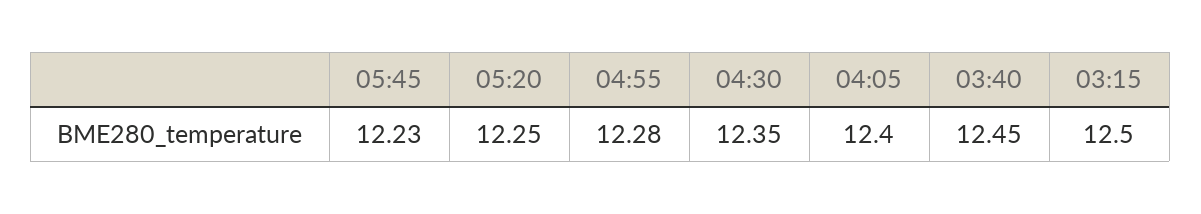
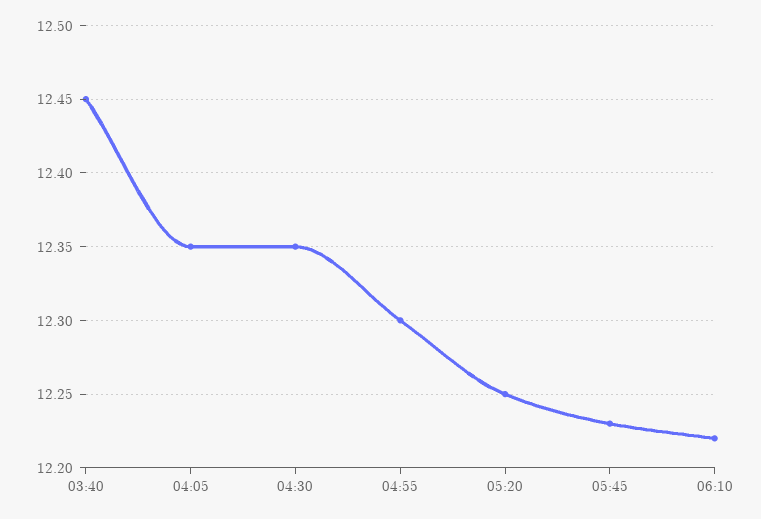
04:55: 12.28 -> 12.3
04:05: 12.4 -> 12.35
03:15: 12.5 -> none
06:10: none -> 12.22

